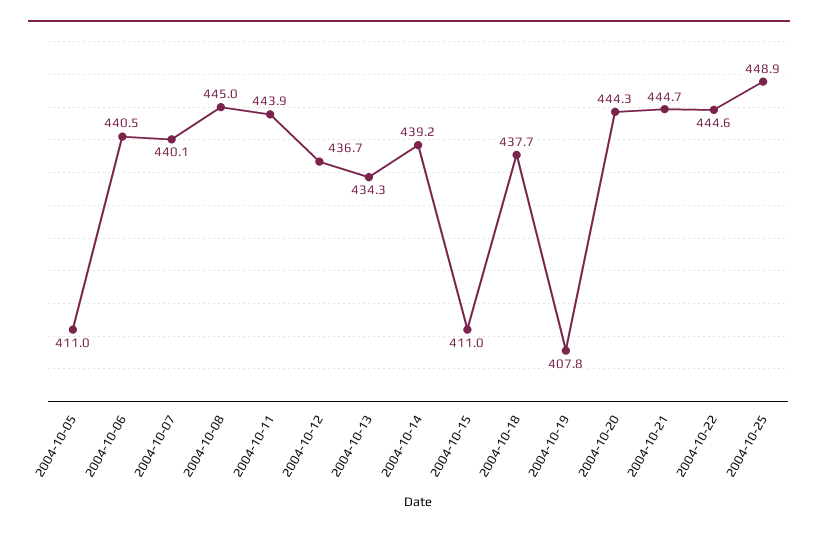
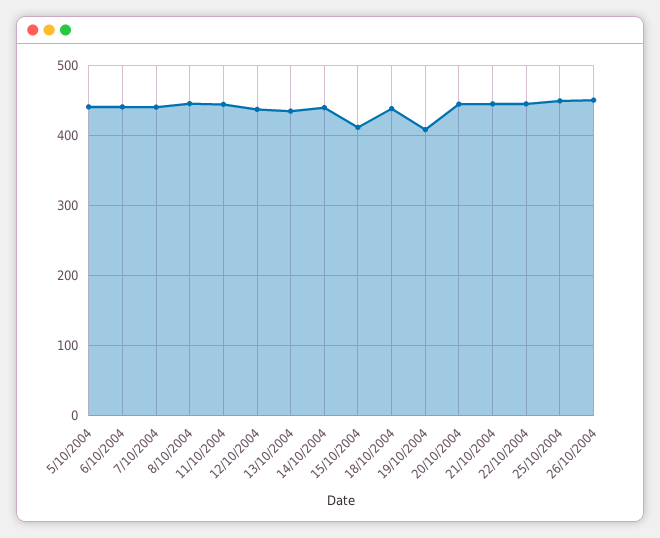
2004-10-05: 411 -> 440
26/10/2004: none -> 450

